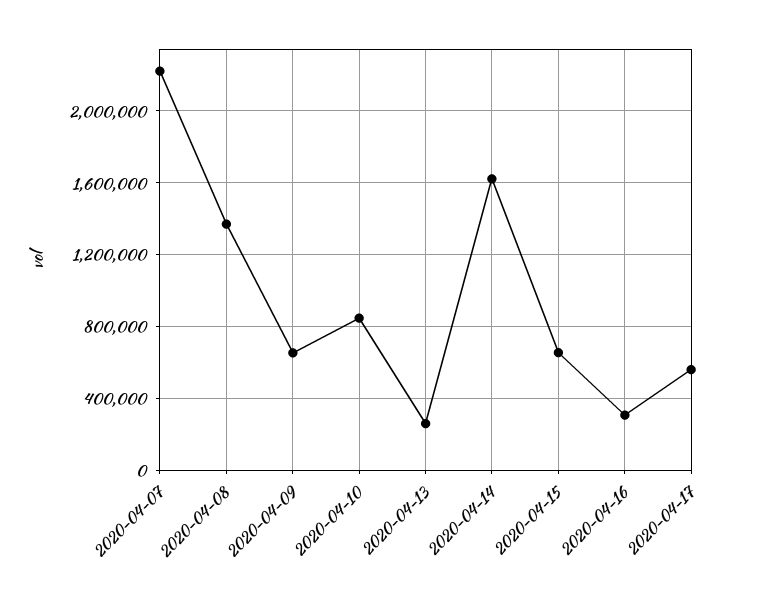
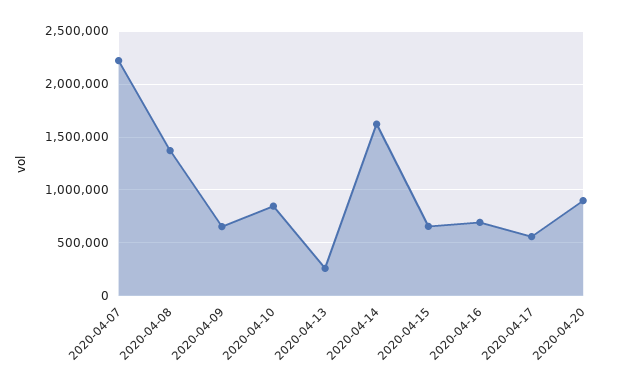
2020-04-16: 300000 -> 700000
2020-04-20: none -> 900000

